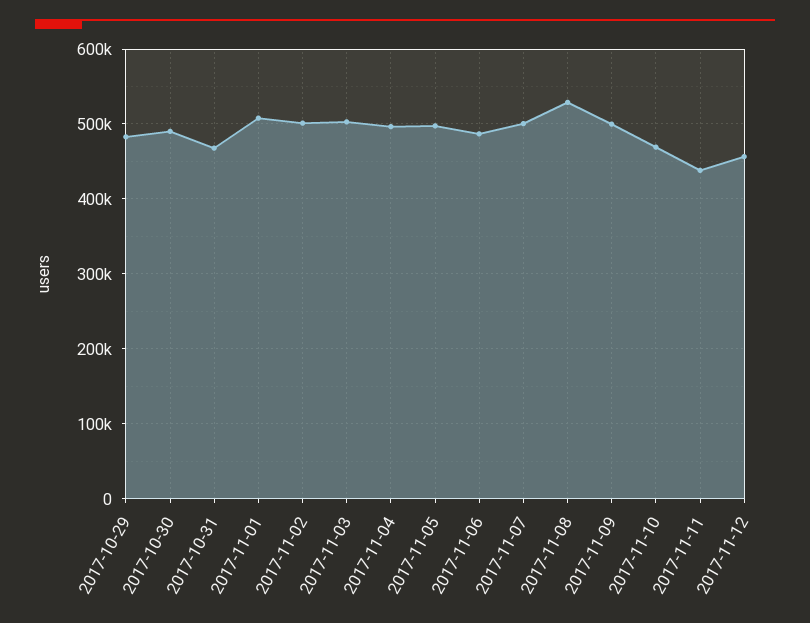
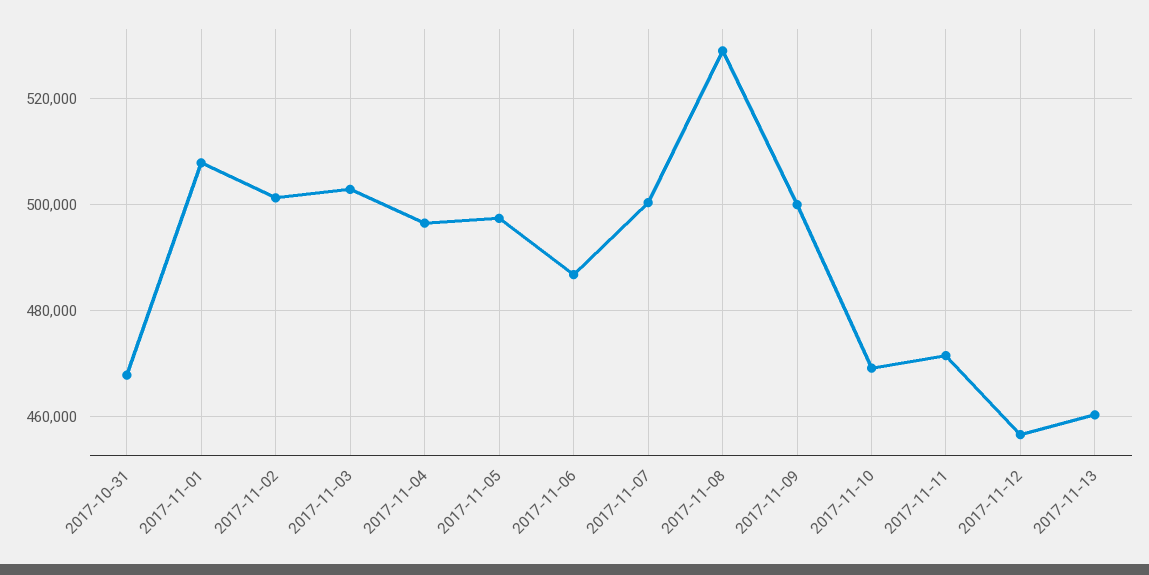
2017-10-29: 480000 -> none
2017-10-30: 490000 -> none
2017-11-11: 440000 -> 472000
2017-11-13: none -> 460000

